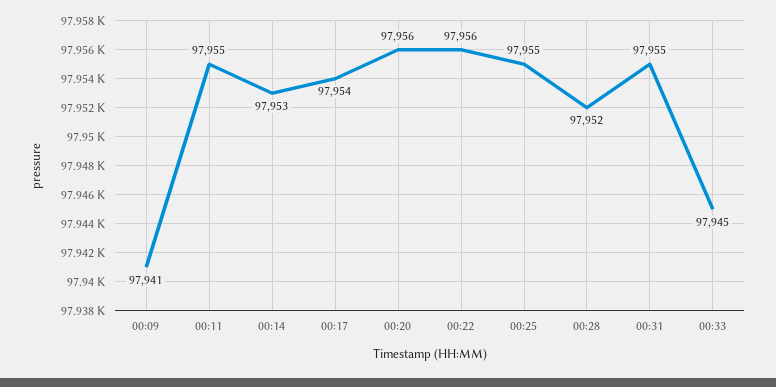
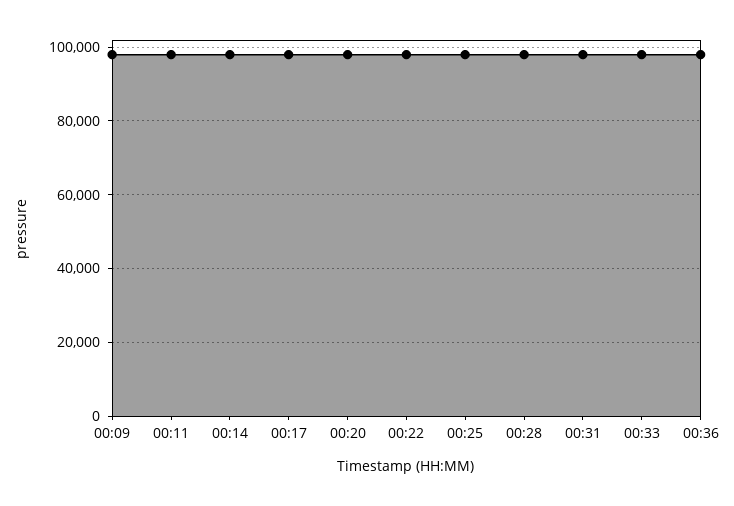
00:36: none -> 98000

